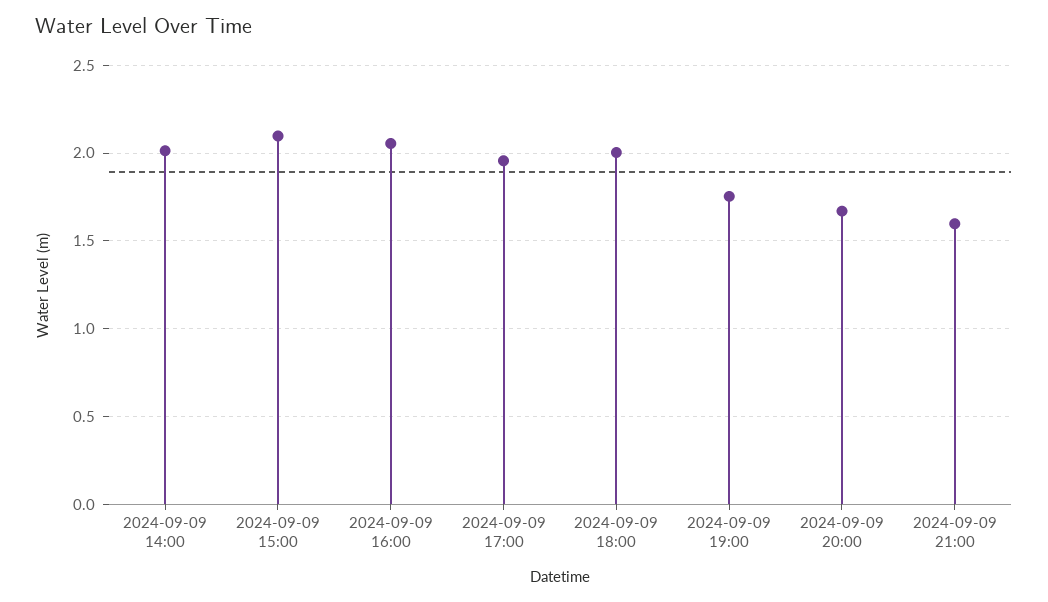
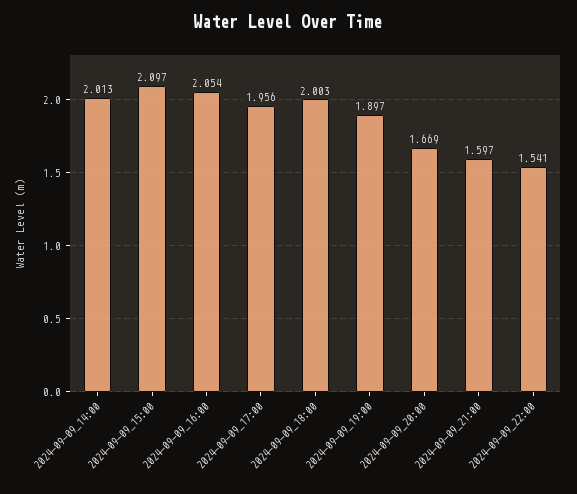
2024-09-09 19:00: 1.75 -> 1.897
2024-09-09_22:00: none -> 1.541

